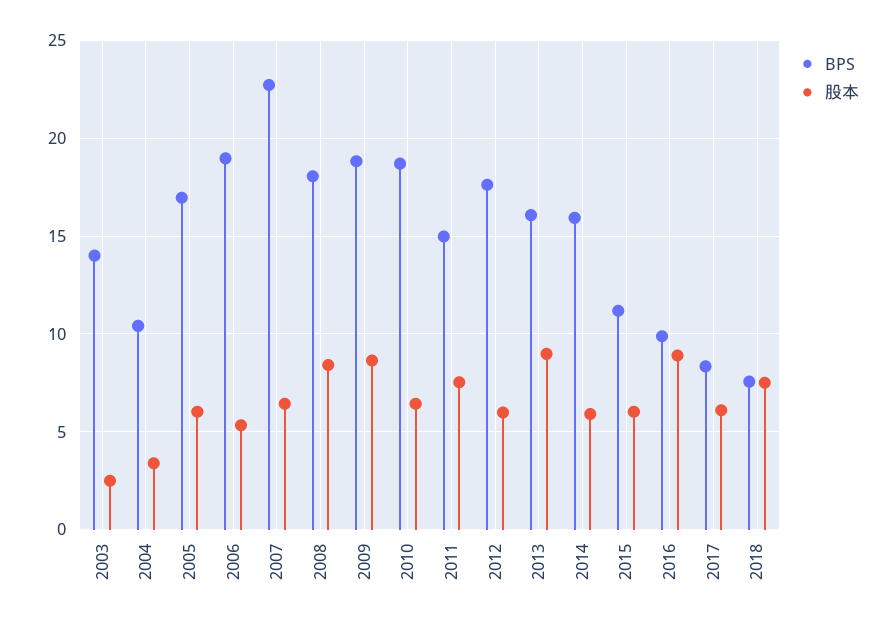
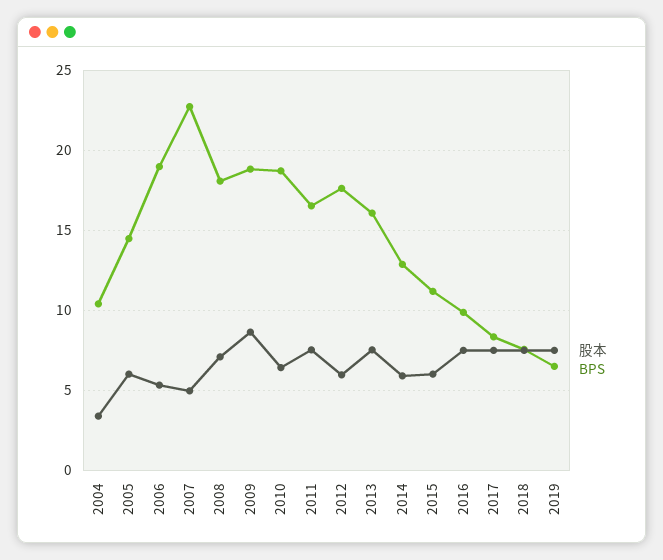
BPS, 2003: 14 -> none
股本, 2003: 2.5 -> none
BPS, 2005: 17 -> 14.5
股本, 2007: 6.5 -> 5
股本, 2008: 8.5 -> 7
BPS, 2011: 15 -> 16.5
股本, 2013: 9 -> 7.5
BPS, 2014: 16 -> 13
股本, 2016: 9 -> 7.5
股本, 2017: 6 -> 7.5
股本, 2019: none -> 7.5
BPS, 2019: none -> 6.5

